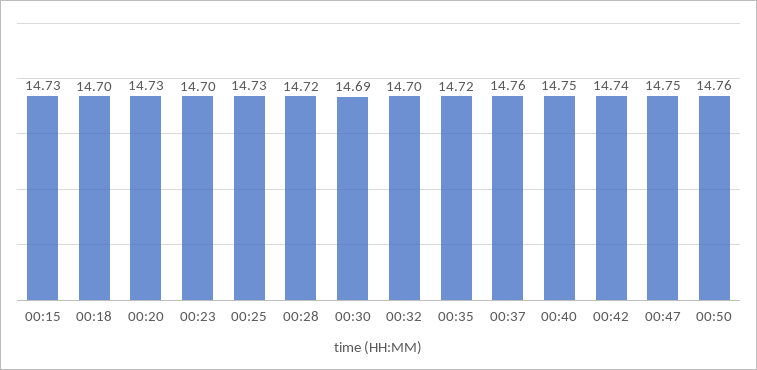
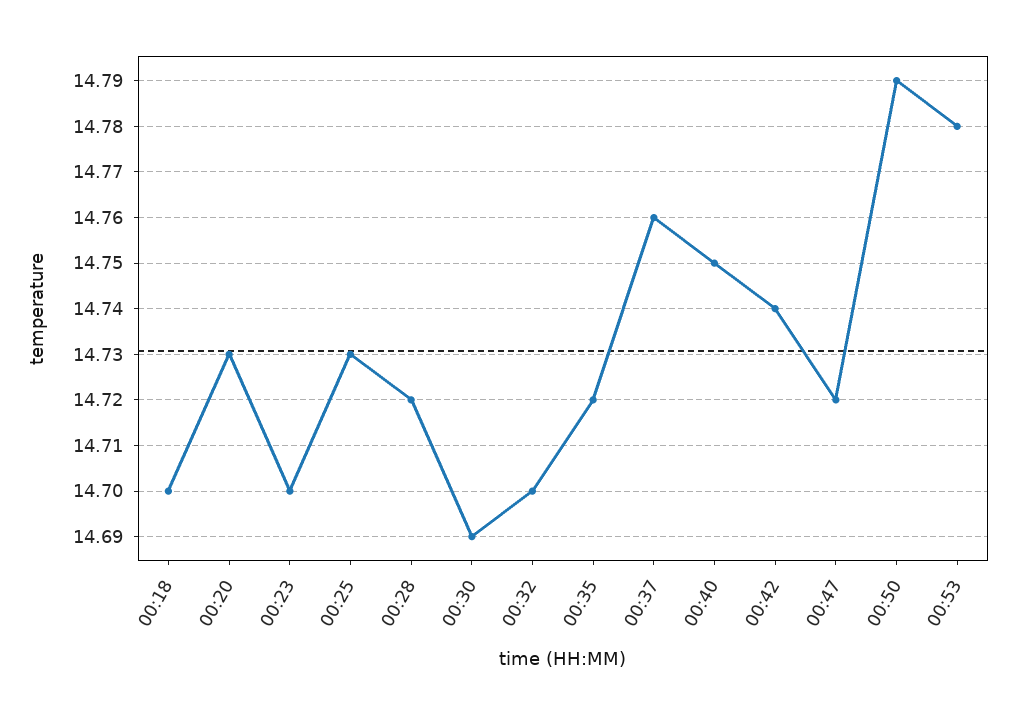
00:15: 14.73 -> none
00:47: 14.75 -> 14.72
00:50: 14.76 -> 14.79
00:53: none -> 14.78

